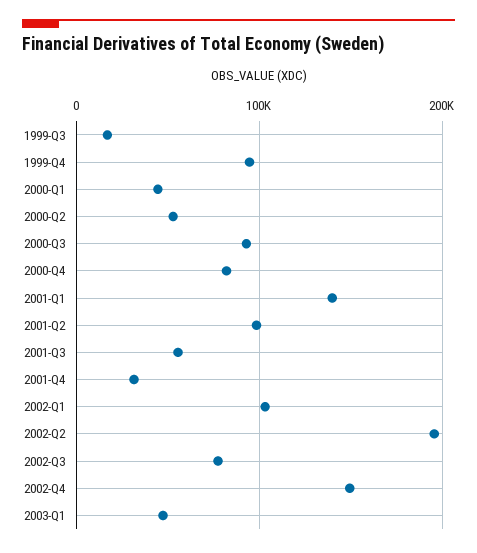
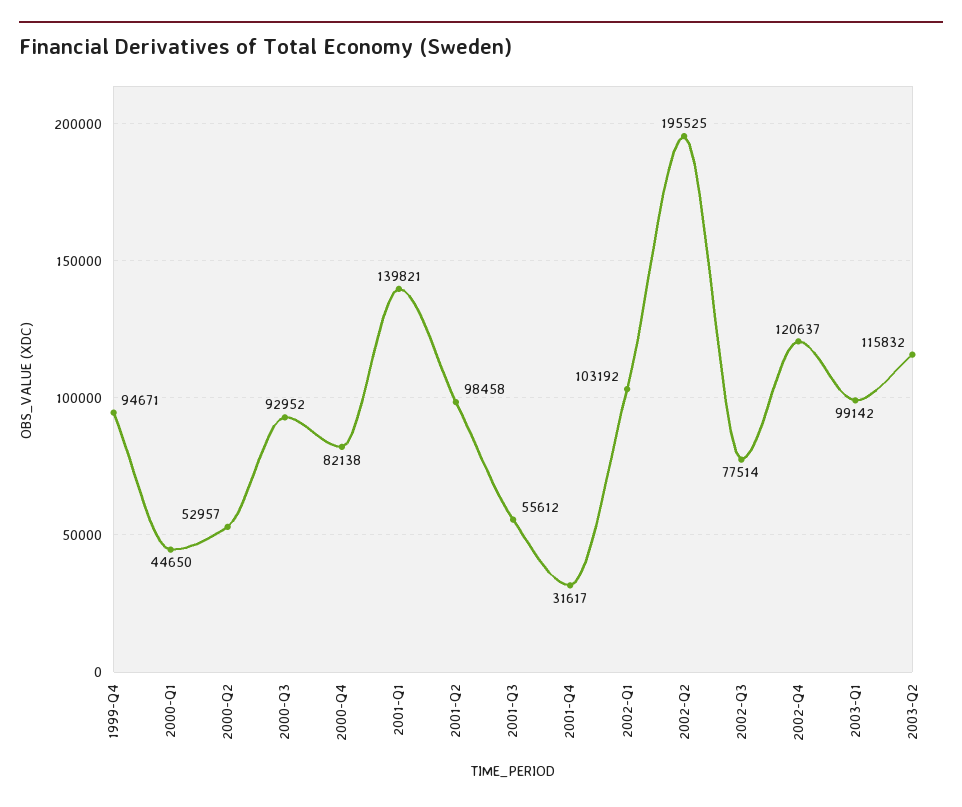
1999-Q3: 20000 -> none
2002-Q4: 150000 -> 120637
2003-Q1: 50000 -> 99142
2003-Q2: none -> 115832

